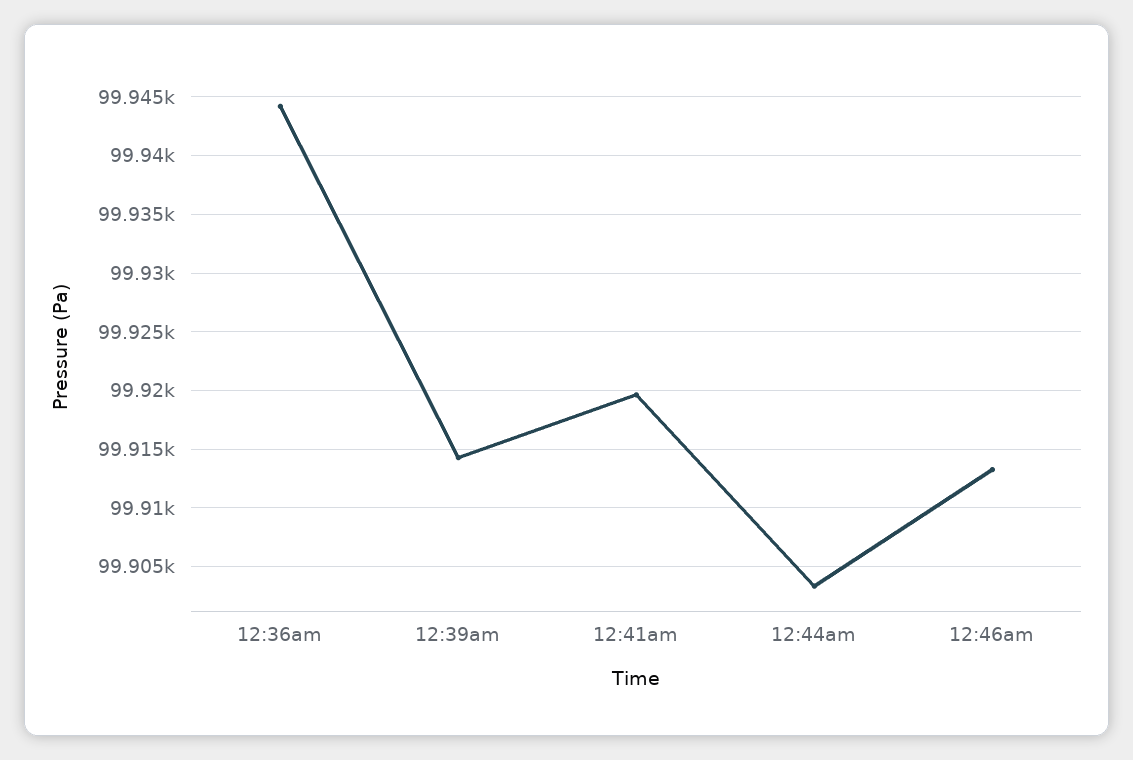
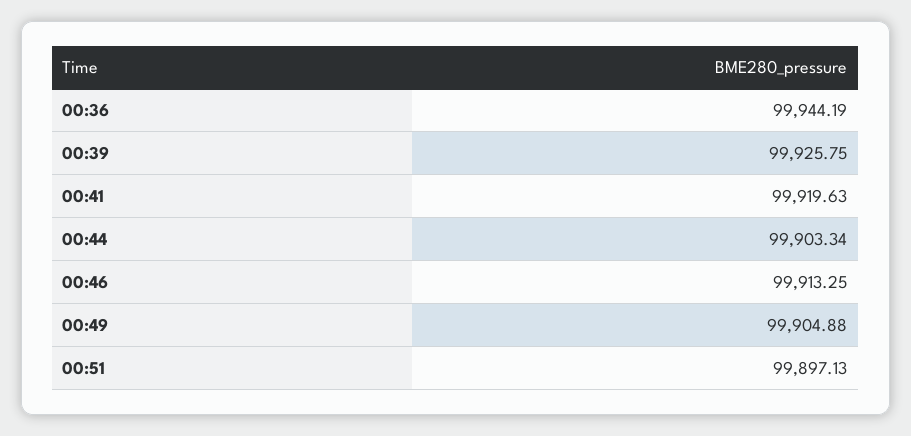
12:39am: 99914 -> 99925.75
00:49: none -> 99904.88
00:51: none -> 99897.13

